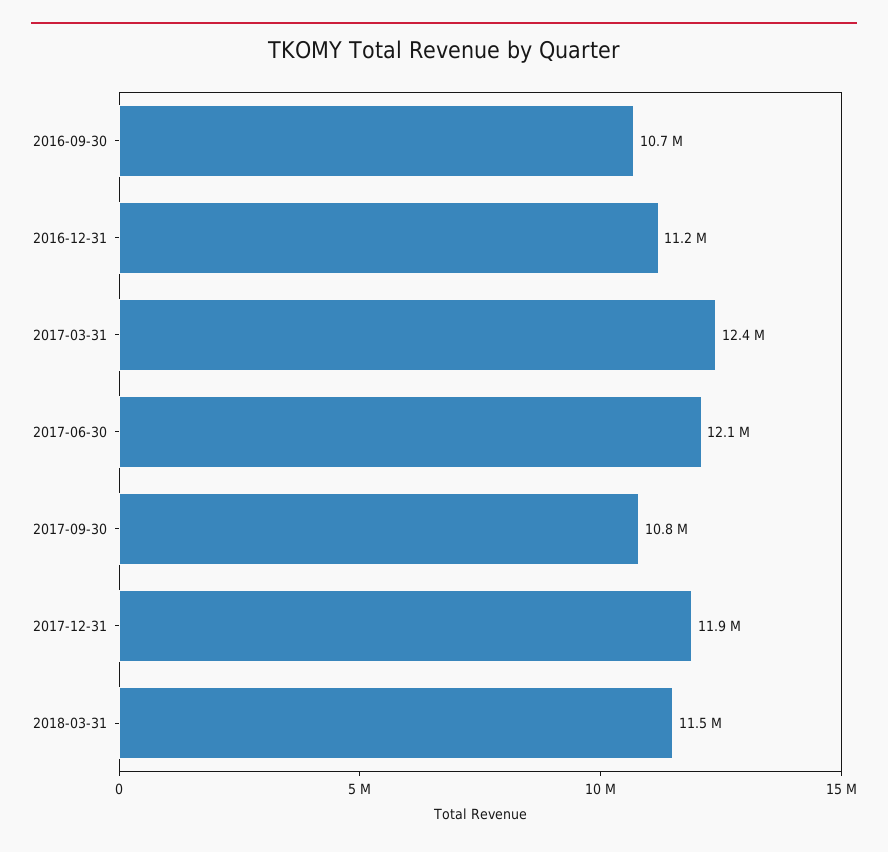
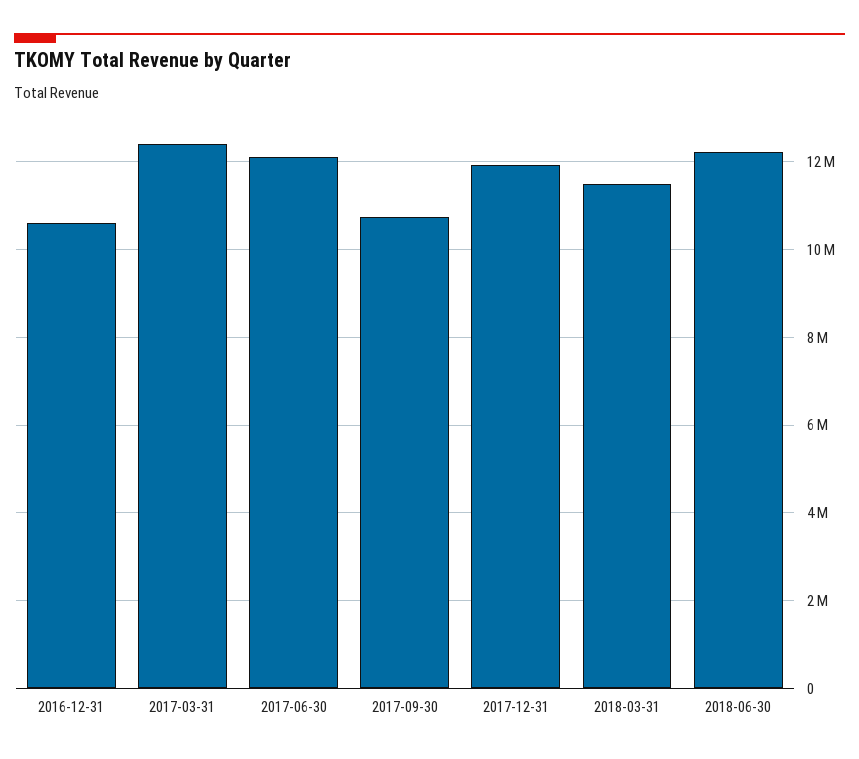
2016-09-30: 10700000 -> none
2016-12-31: 11200000 -> 10600000
2018-06-30: none -> 12200000

